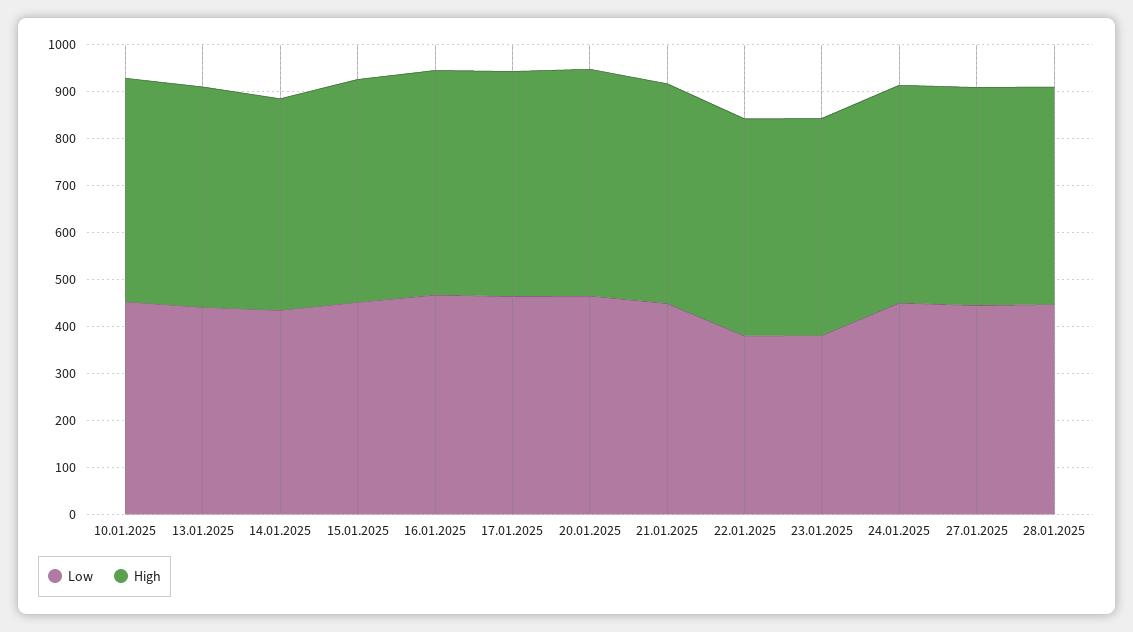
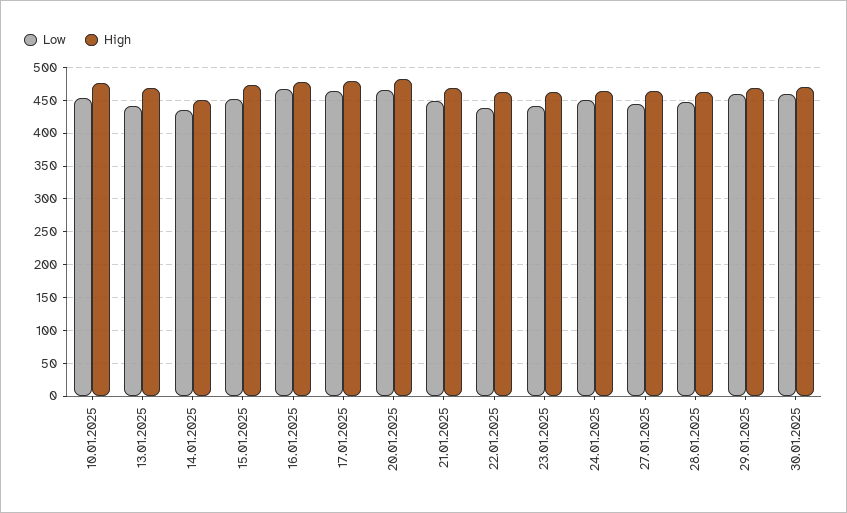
Low, 22.01.2025: 380 -> 440
Low, 23.01.2025: 380 -> 440
Low, 29.01.2025: none -> 460
High, 29.01.2025: none -> 470
Low, 30.01.2025: none -> 460
High, 30.01.2025: none -> 470

